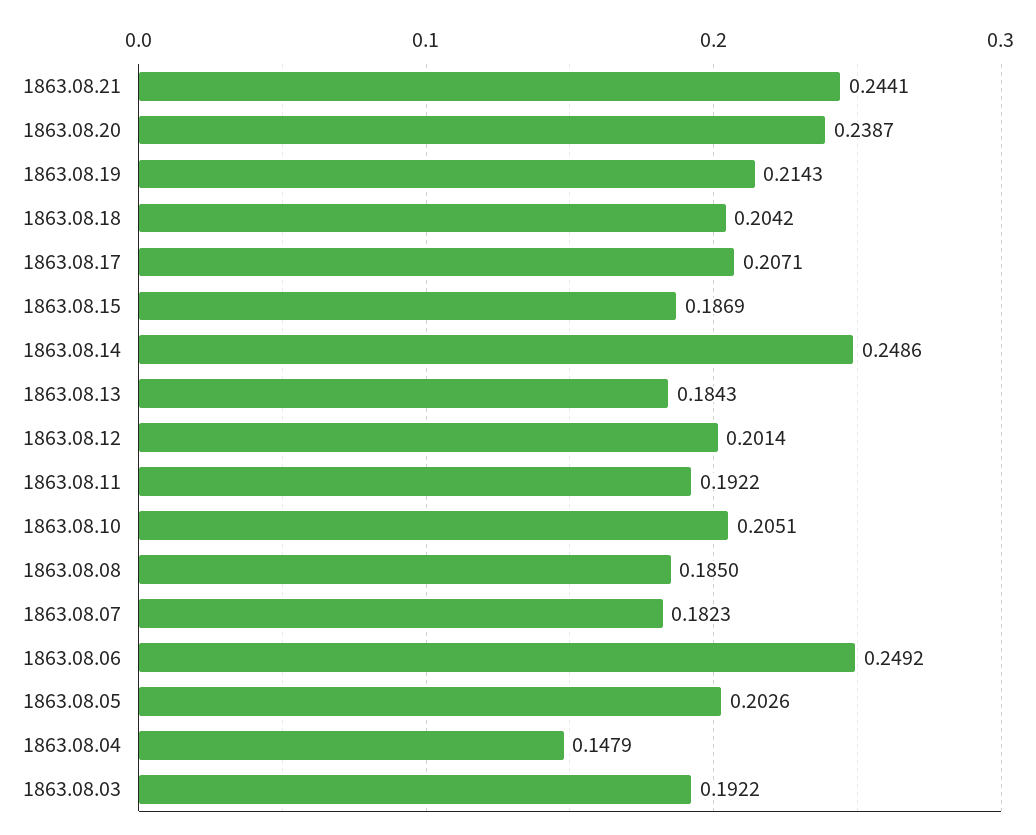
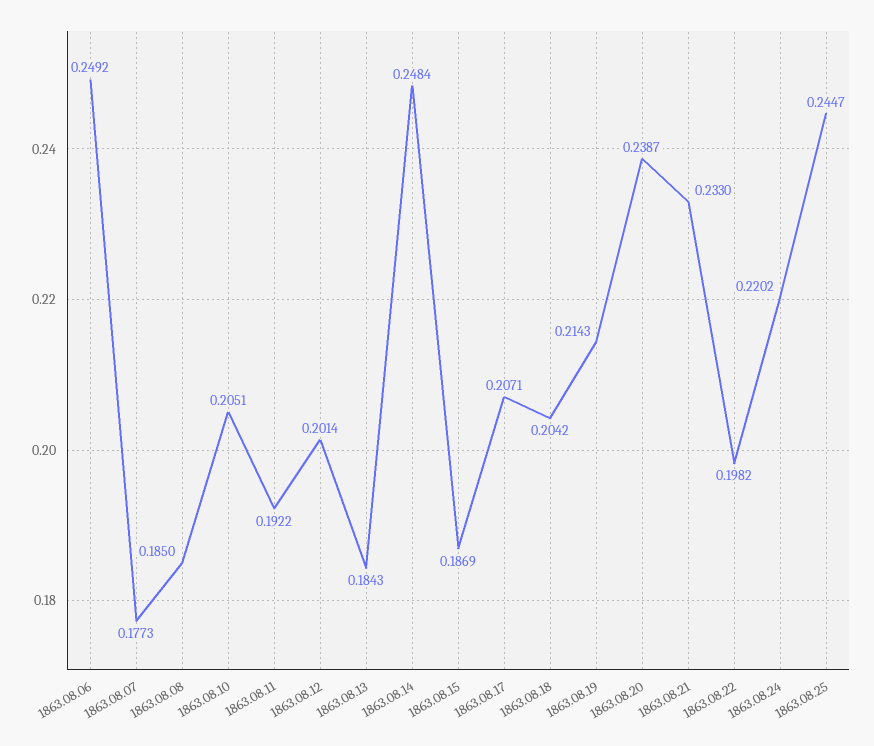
1863.08.21: 0.2441 -> 0.233
1863.08.14: 0.2486 -> 0.2484
1863.08.07: 0.1823 -> 0.1773
1863.08.05: 0.2026 -> none
1863.08.04: 0.1479 -> none
1863.08.03: 0.1922 -> none
1863.08.22: none -> 0.1982
1863.08.24: none -> 0.2202
1863.08.25: none -> 0.2447

